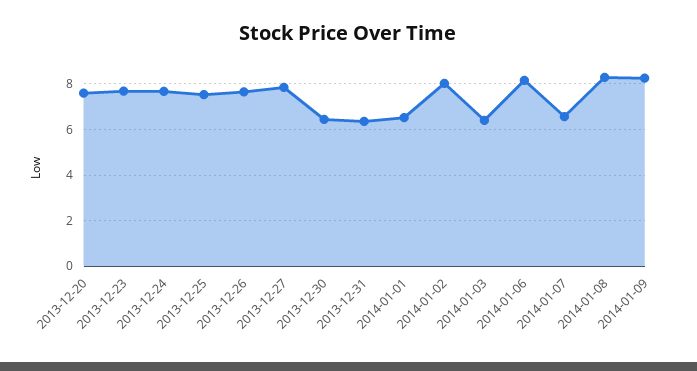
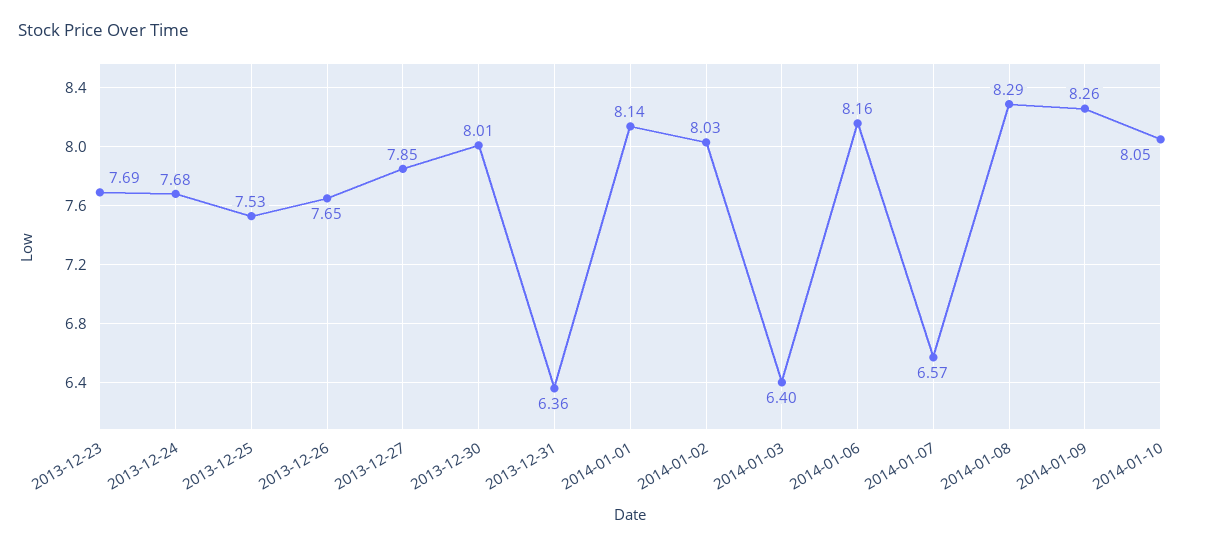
2013-12-20: 7.5 -> none
2013-12-30: 6.5 -> 8.01
2014-01-01: 6.5 -> 8.14
2014-01-10: none -> 8.05

